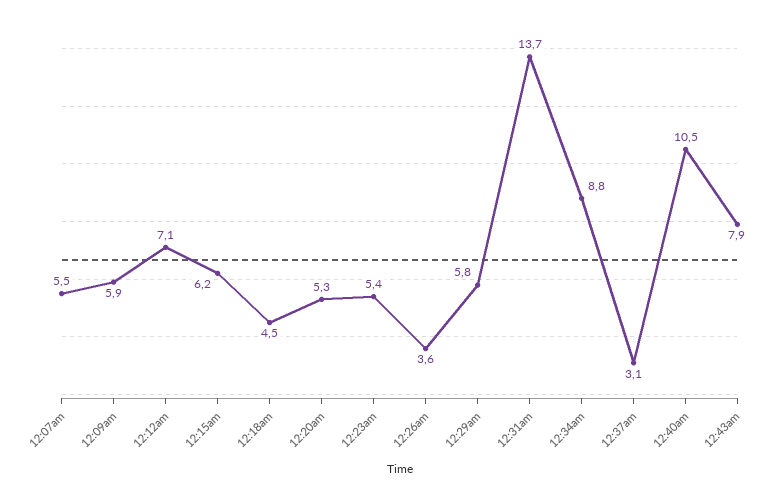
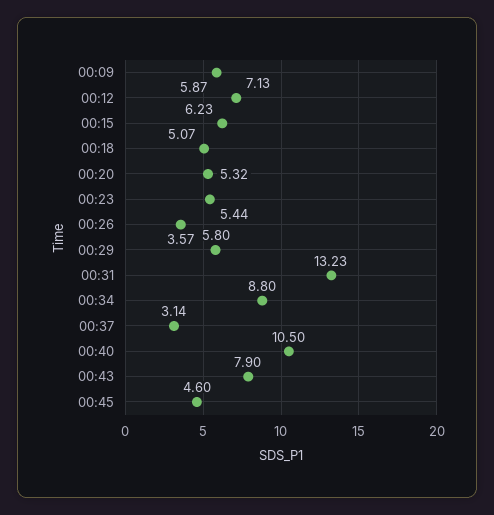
12:07am: 5.5 -> none
12:18am: 4.5 -> 5.07
12:31am: 13.7 -> 13.23
00:45: none -> 4.6

